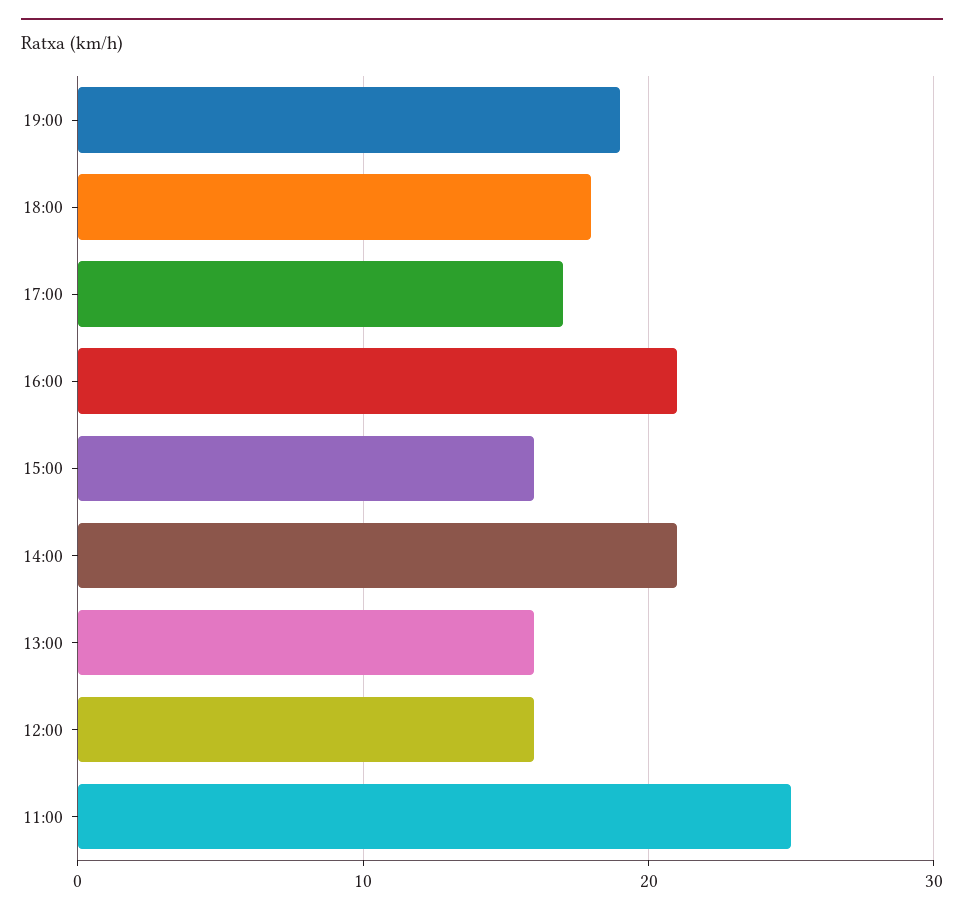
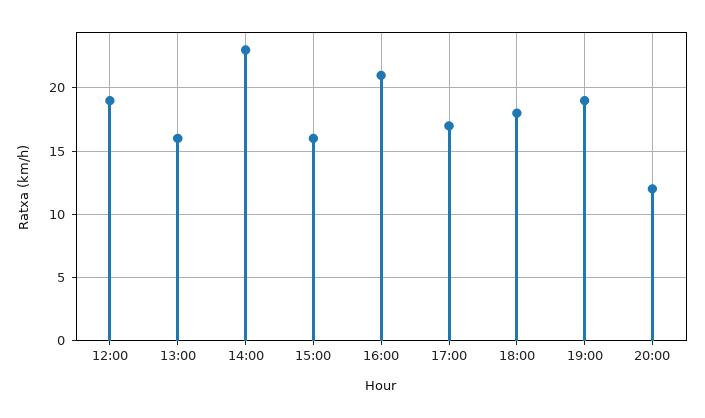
14:00: 21 -> 23
12:00: 16 -> 19
11:00: 25 -> none
20:00: none -> 12

